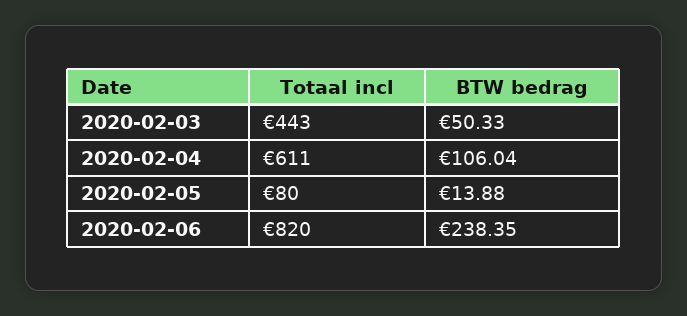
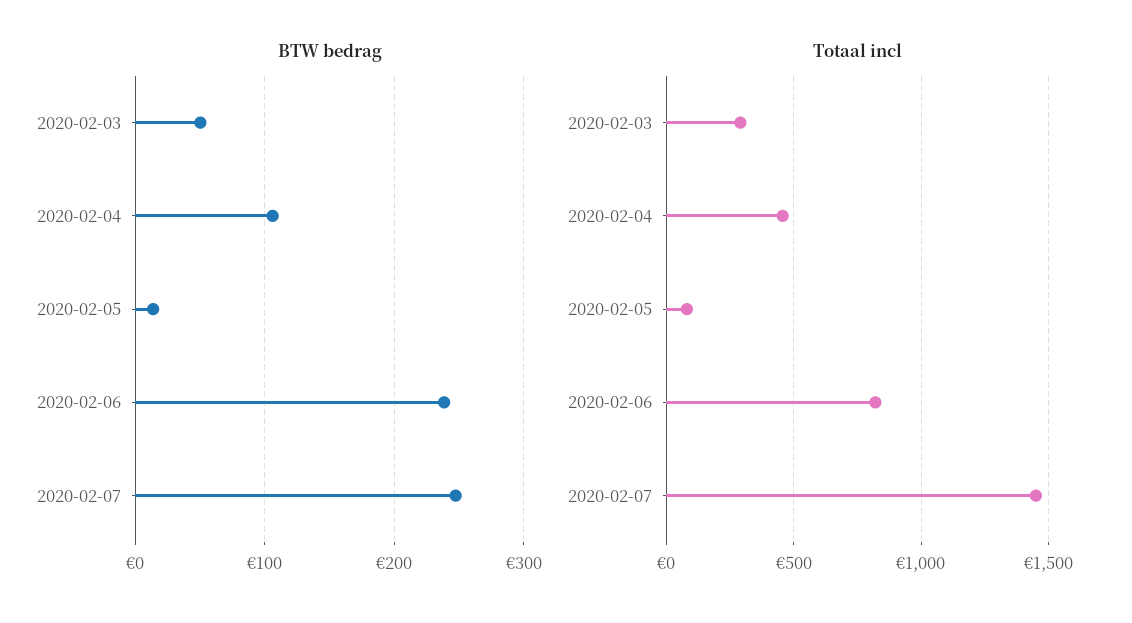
Totaal incl, 2020-02-03: 443 -> 300
Totaal incl, 2020-02-04: 611 -> 450
BTW bedrag, 2020-02-07: none -> 250
Totaal incl, 2020-02-07: none -> 1450

